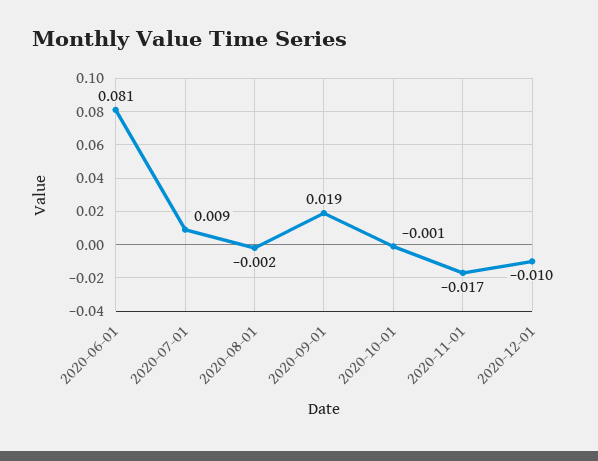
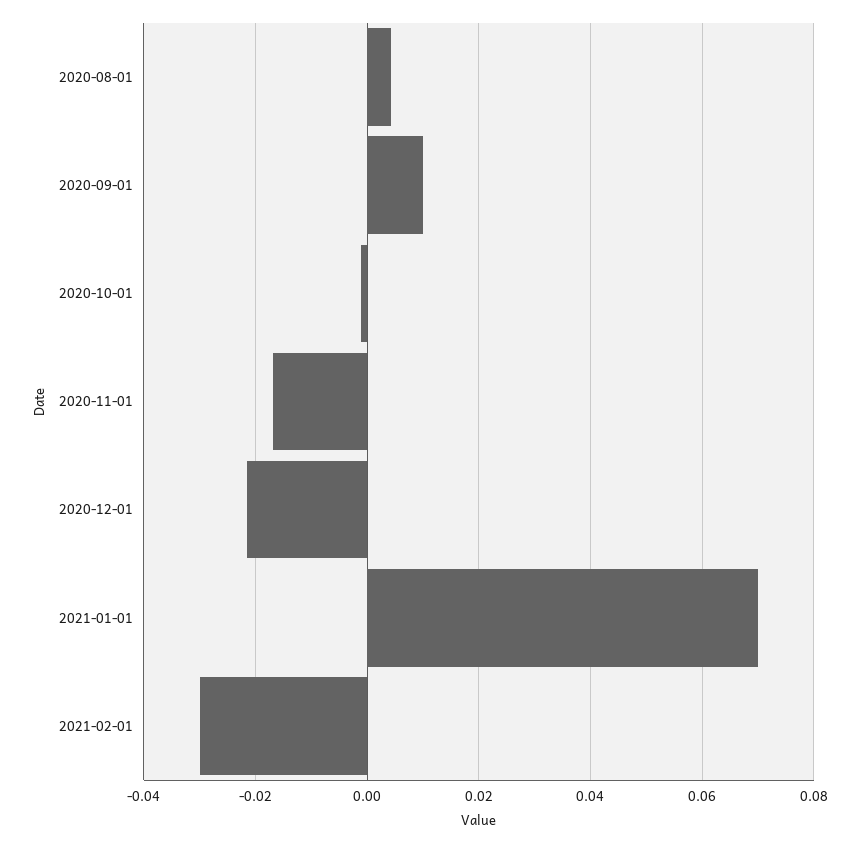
2020-06-01: 0.081 -> none
2020-07-01: 0.009 -> none
2020-08-01: -0.002 -> 0.004
2020-09-01: 0.019 -> 0.01
2020-12-01: -0.01 -> -0.022
2021-01-01: none -> 0.07
2021-02-01: none -> -0.03

